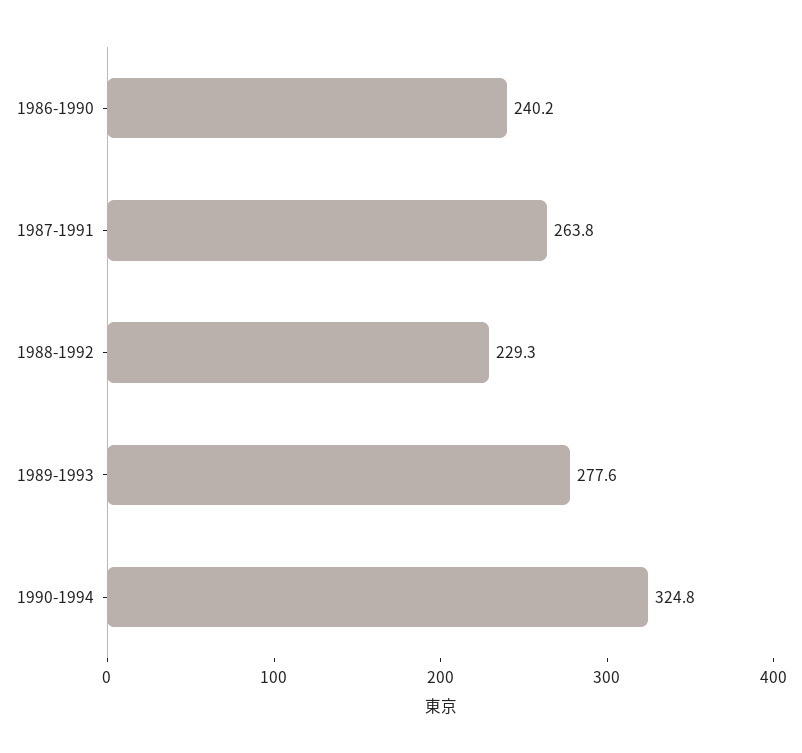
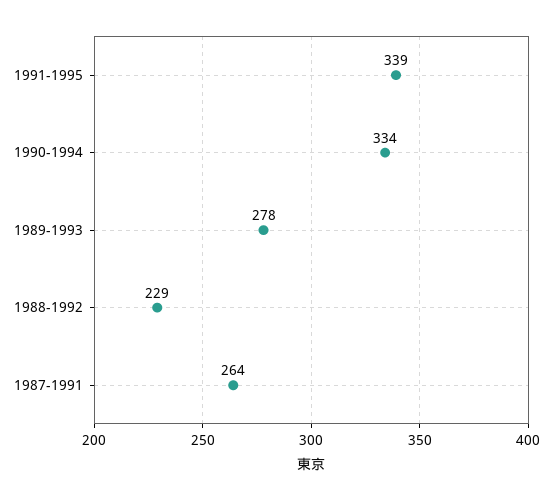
1986-1990: 240.2 -> none
1990-1994: 324.8 -> 334
1991-1995: none -> 339

